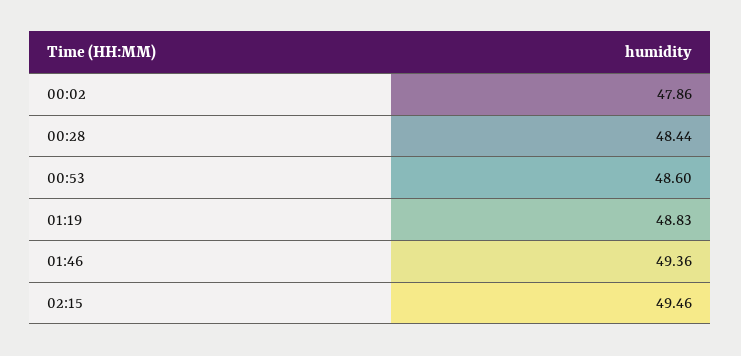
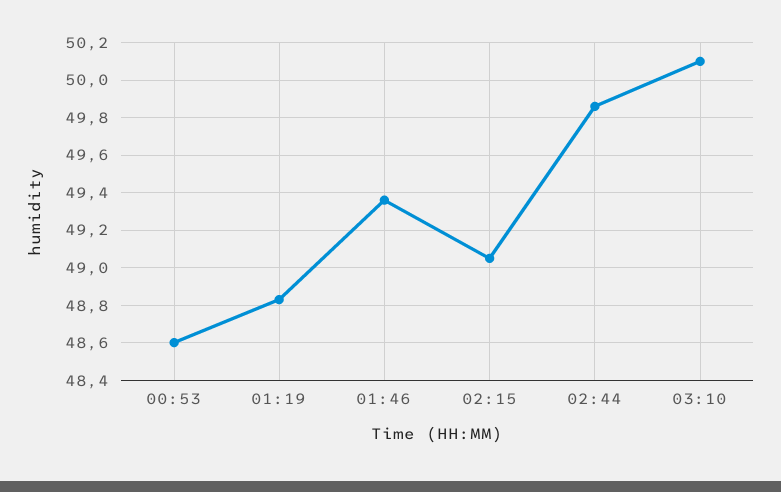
00:02: 47.86 -> none
00:28: 48.44 -> none
02:15: 49.46 -> 49.05
02:44: none -> 49.85
03:10: none -> 50.1

